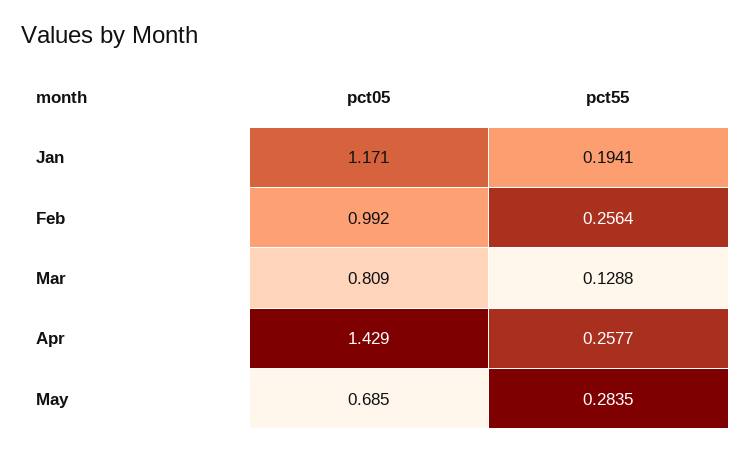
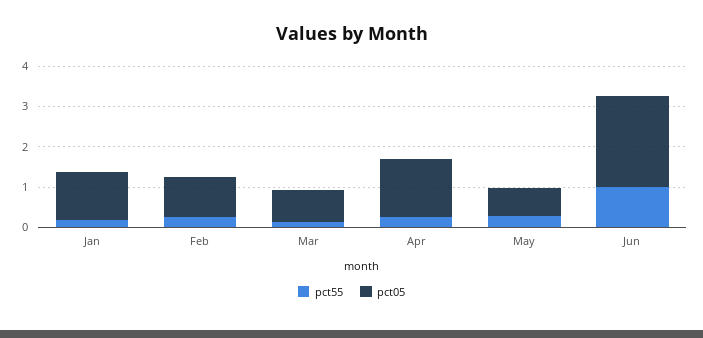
pct55, Jun: none -> 1
pct05, Jun: none -> 2.2

